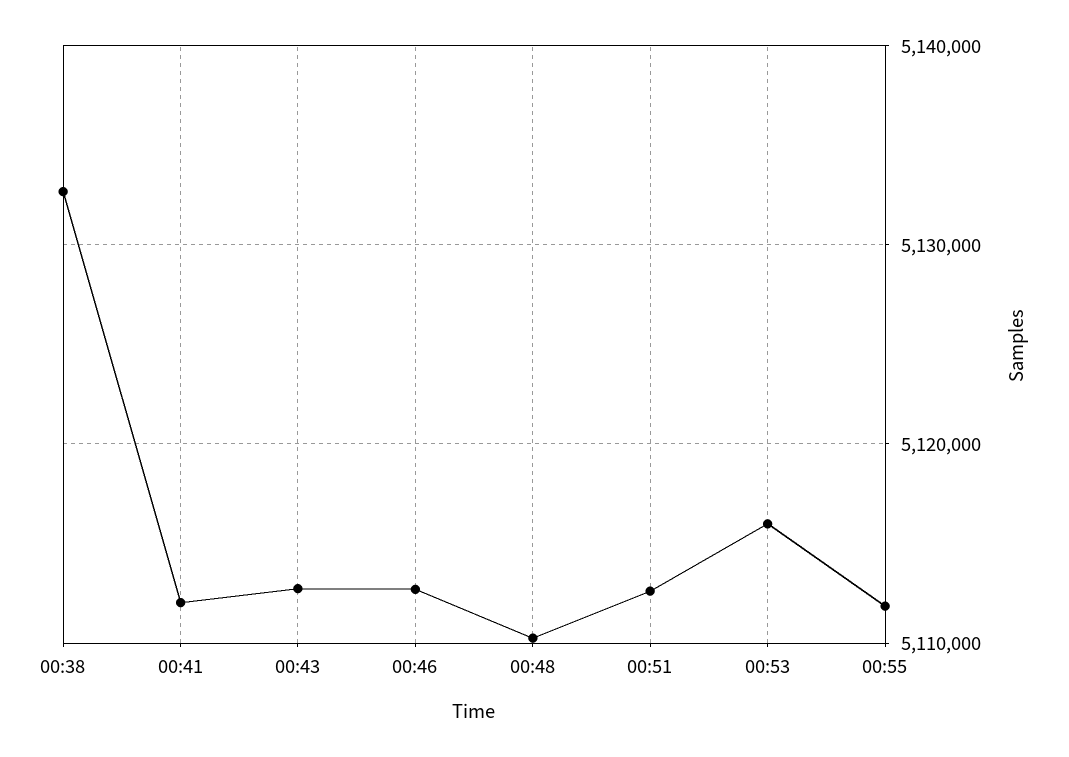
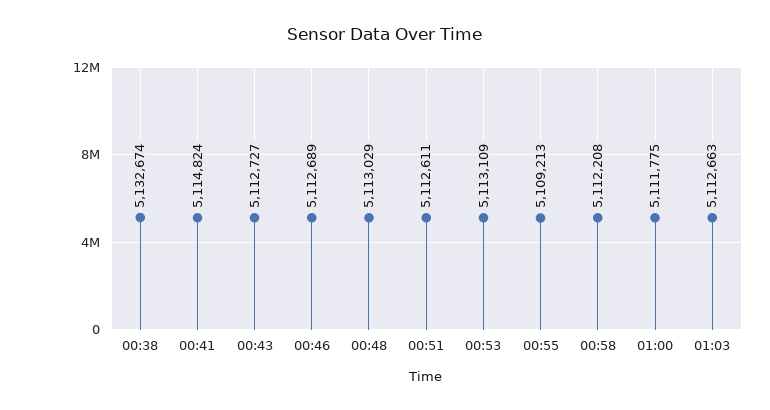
00:41: 5112000 -> 5114824
00:48: 5110000 -> 5113029
00:53: 5116000 -> 5113109
00:55: 5112000 -> 5109213
00:58: none -> 5112208
01:00: none -> 5111775
01:03: none -> 5112663

